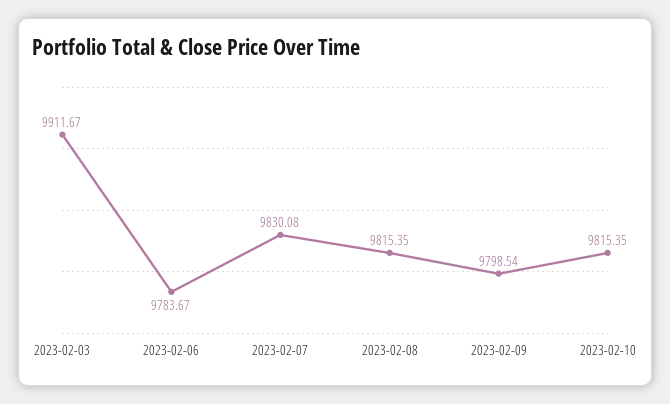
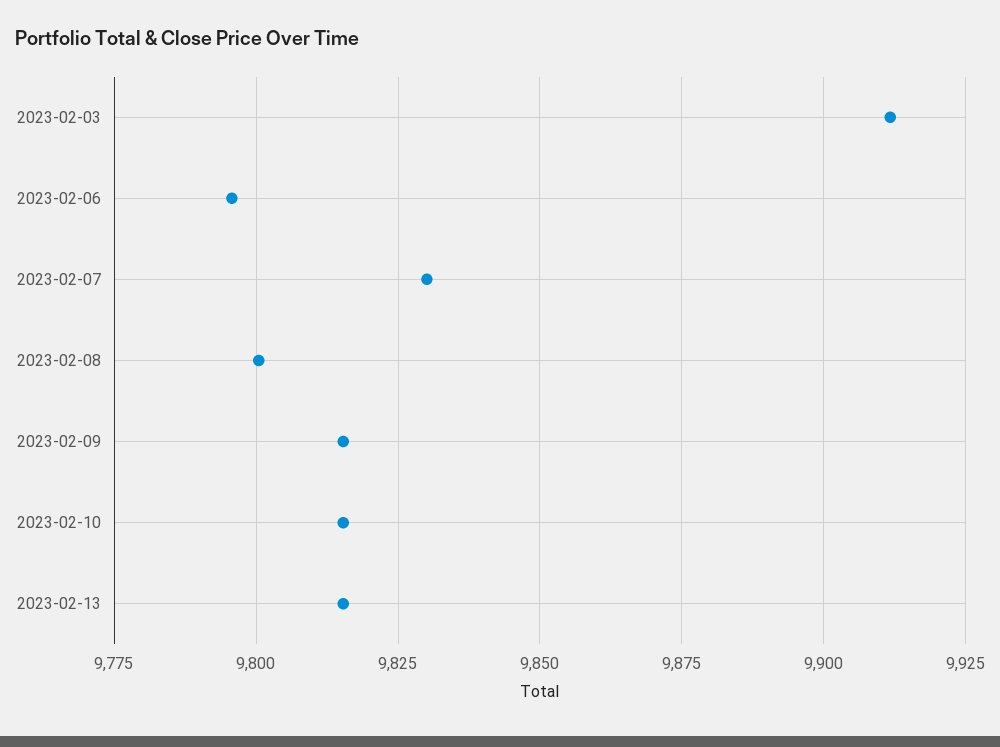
2023-02-06: 9783.67 -> 9795
2023-02-08: 9815.35 -> 9800
2023-02-09: 9798.54 -> 9815
2023-02-13: none -> 9815

